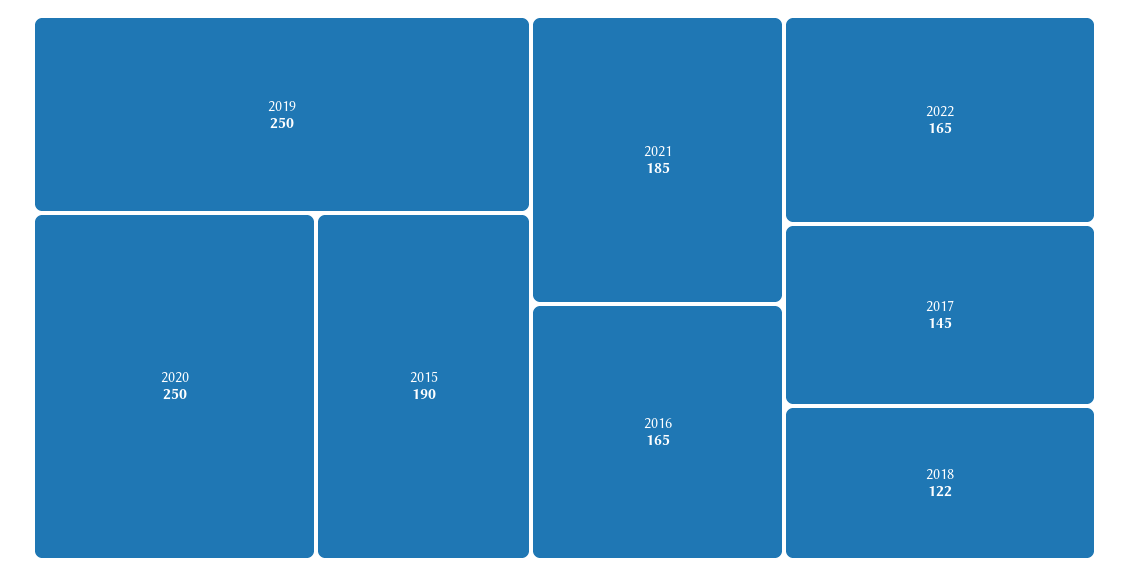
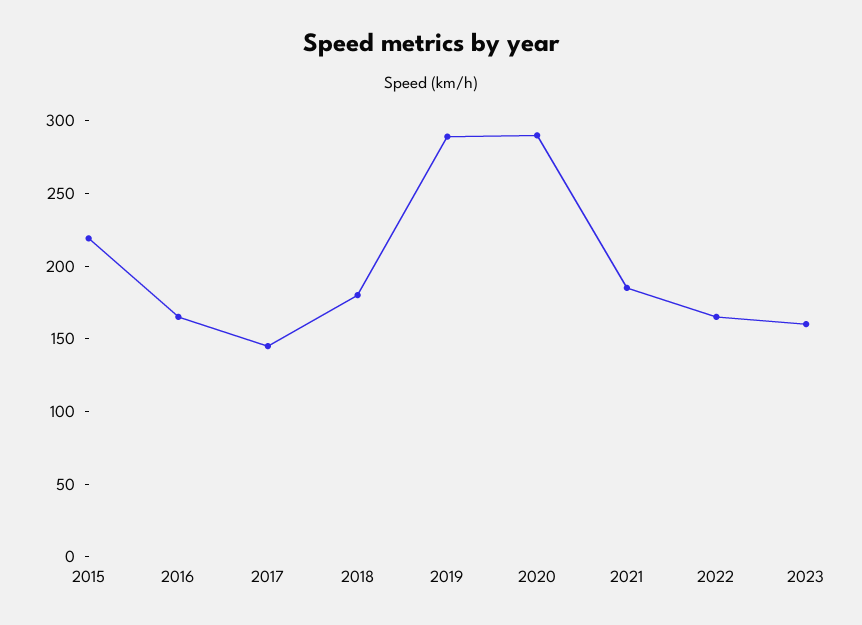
2019: 250 -> 290
2020: 250 -> 290
2015: 190 -> 220
2018: 122 -> 180
2023: none -> 160

